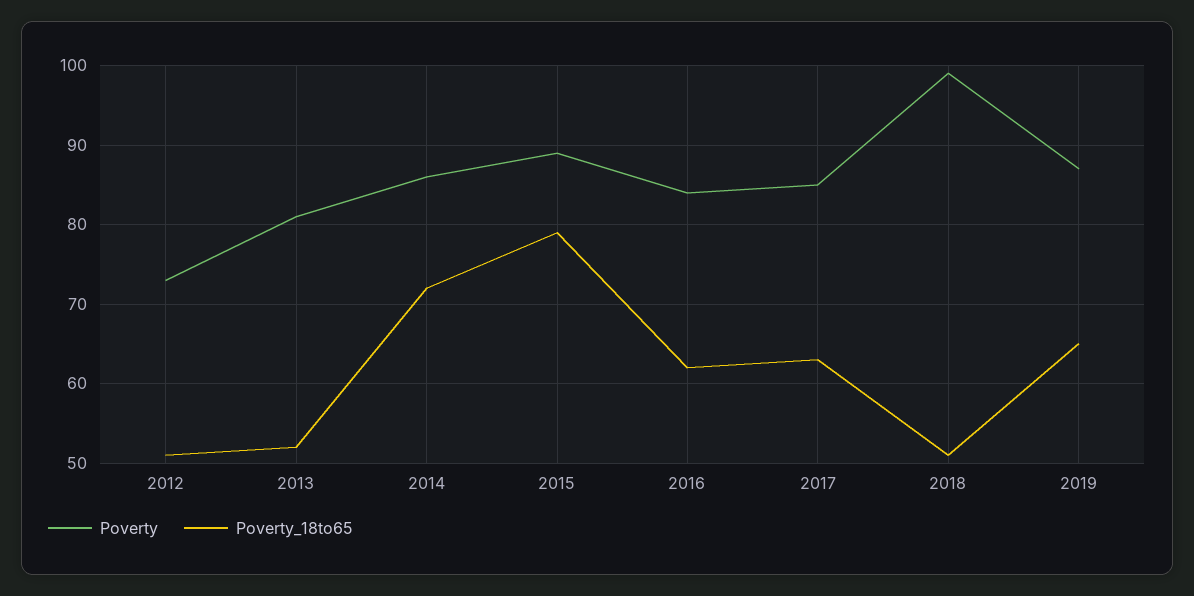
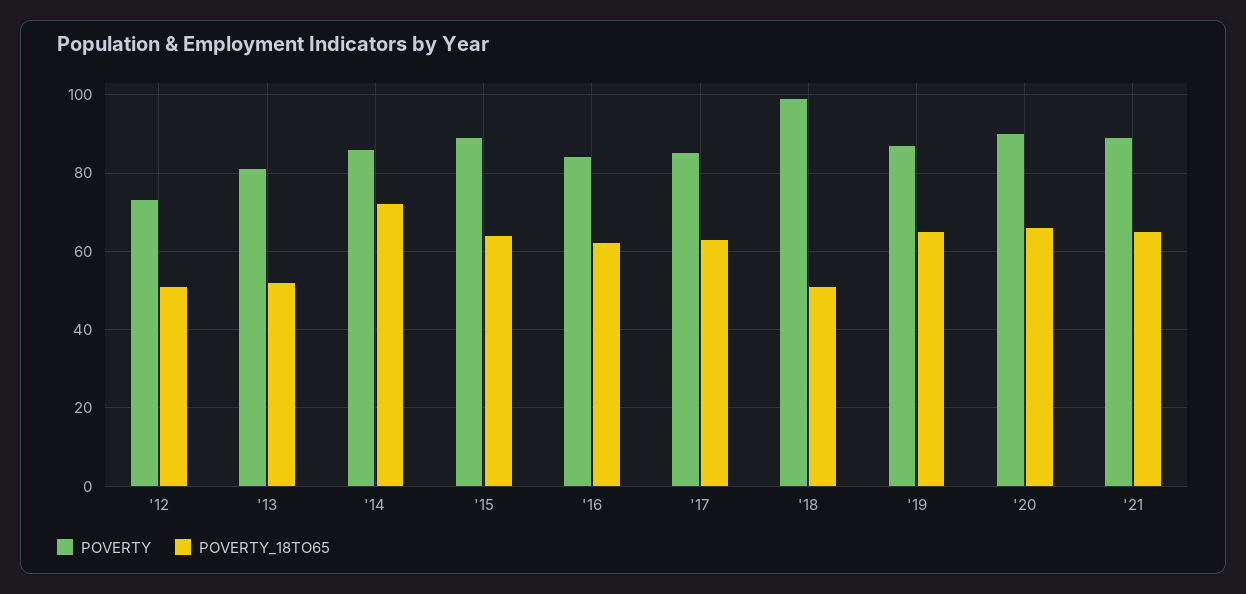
Poverty_18to65, 2015: 79 -> 65
Poverty, '20: none -> 90
Poverty_18to65, '20: none -> 65
Poverty, '21: none -> 90
Poverty_18to65, '21: none -> 65

